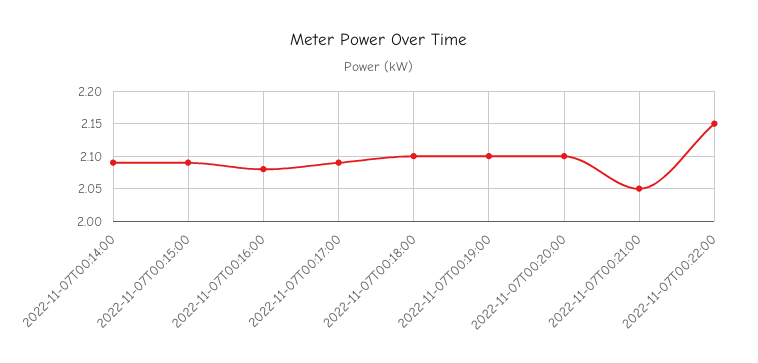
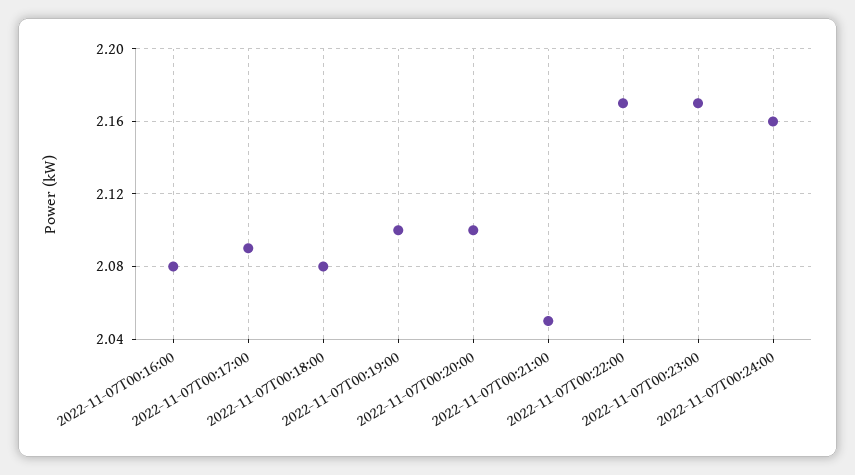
2022-11-07T00:14:00: 2.09 -> none
2022-11-07T00:15:00: 2.09 -> none
2022-11-07T00:18:00: 2.1 -> 2.08
2022-11-07T00:22:00: 2.15 -> 2.17
2022-11-07T00:23:00: none -> 2.17
2022-11-07T00:24:00: none -> 2.16

